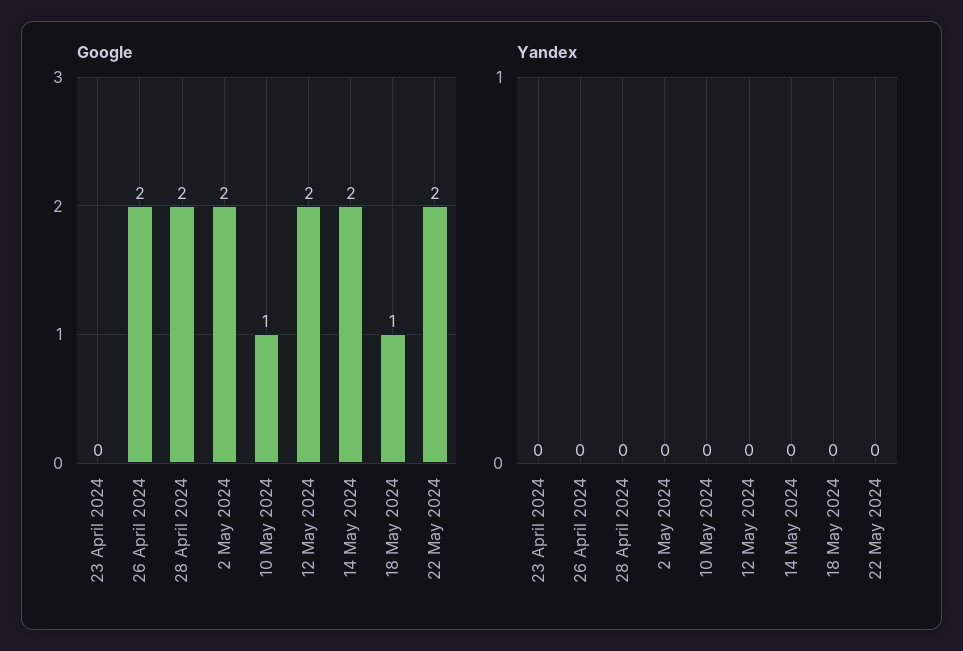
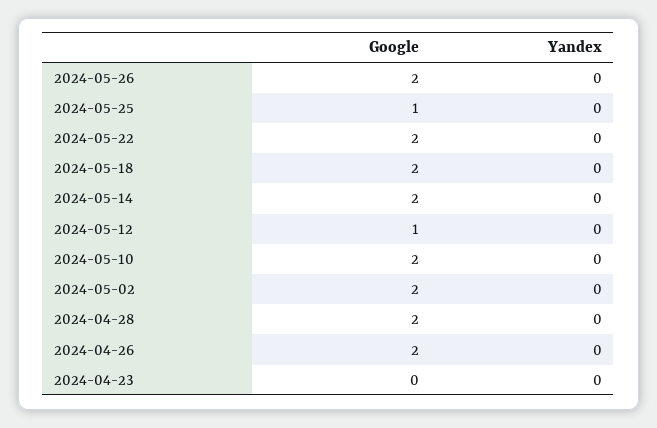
Google, 10 May 2024: 1 -> 2
Google, 12 May 2024: 2 -> 1
Google, 18 May 2024: 1 -> 2
Google, 2024-05-26: none -> 2
Yandex, 2024-05-26: none -> 0
Google, 2024-05-25: none -> 1
Yandex, 2024-05-25: none -> 0

